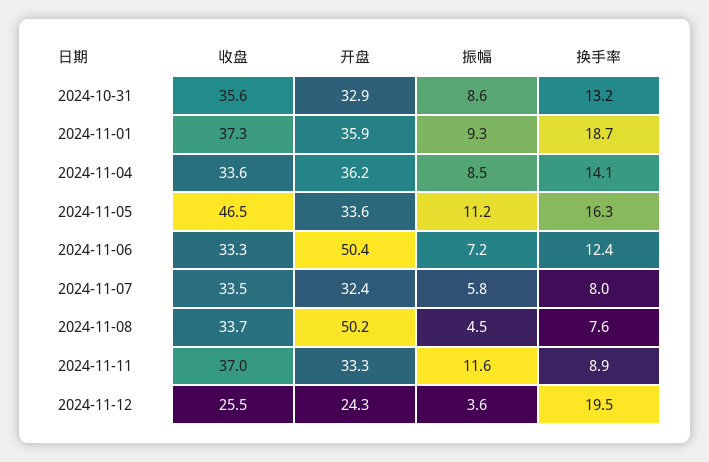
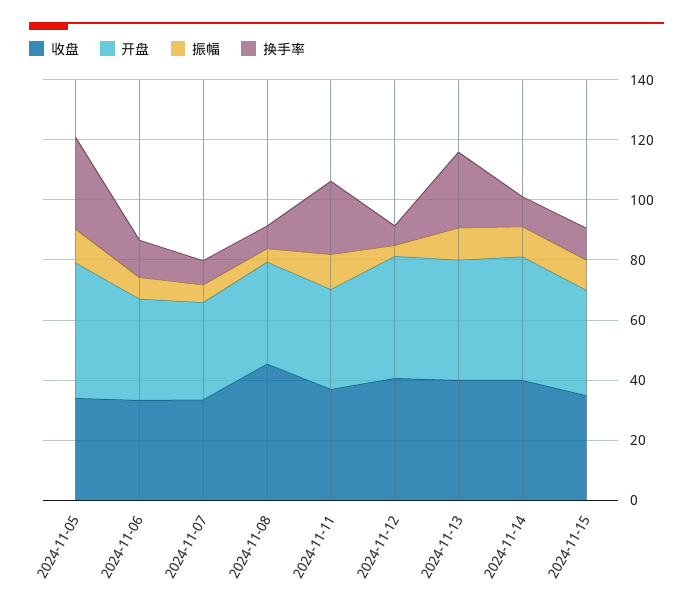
收盘, 2024-10-31: 35.6 -> none
开盘, 2024-10-31: 32.9 -> none
振幅, 2024-10-31: 8.6 -> none
换手率, 2024-10-31: 13.2 -> none
收盘, 2024-11-01: 37.3 -> none
开盘, 2024-11-01: 35.9 -> none
振幅, 2024-11-01: 9.3 -> none
换手率, 2024-11-01: 18.7 -> none
收盘, 2024-11-04: 33.6 -> none
开盘, 2024-11-04: 36.2 -> none
振幅, 2024-11-04: 8.5 -> none
换手率, 2024-11-04: 14.1 -> none
收盘, 2024-11-05: 46.5 -> 35
开盘, 2024-11-05: 33.6 -> 45
换手率, 2024-11-05: 16.3 -> 30
开盘, 2024-11-06: 50.4 -> 35
收盘, 2024-11-08: 33.7 -> 45
开盘, 2024-11-08: 50.2 -> 35
换手率, 2024-11-11: 8.9 -> 25
收盘, 2024-11-12: 25.5 -> 40
开盘, 2024-11-12: 24.3 -> 40
换手率, 2024-11-12: 19.5 -> 5
收盘, 2024-11-13: none -> 40
开盘, 2024-11-13: none -> 40
振幅, 2024-11-13: none -> 10
换手率, 2024-11-13: none -> 25
收盘, 2024-11-14: none -> 40
开盘, 2024-11-14: none -> 40
振幅, 2024-11-14: none -> 10
换手率, 2024-11-14: none -> 10
收盘, 2024-11-15: none -> 35
开盘, 2024-11-15: none -> 35
振幅, 2024-11-15: none -> 10
换手率, 2024-11-15: none -> 10

